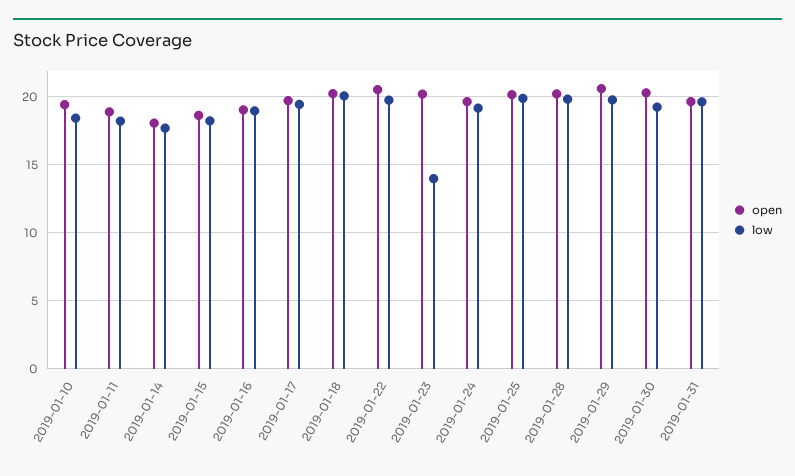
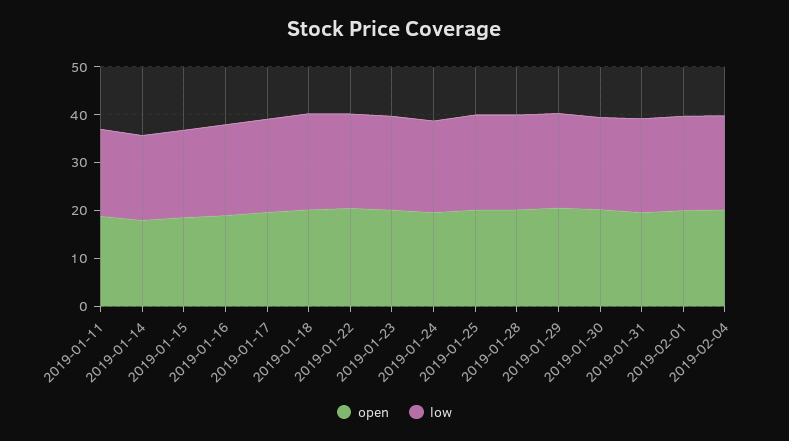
open, 2019-01-10: 19.5 -> none
low, 2019-01-10: 18.5 -> none
low, 2019-01-23: 14 -> 20
open, 2019-02-01: none -> 20
low, 2019-02-01: none -> 20
open, 2019-02-04: none -> 20
low, 2019-02-04: none -> 20

